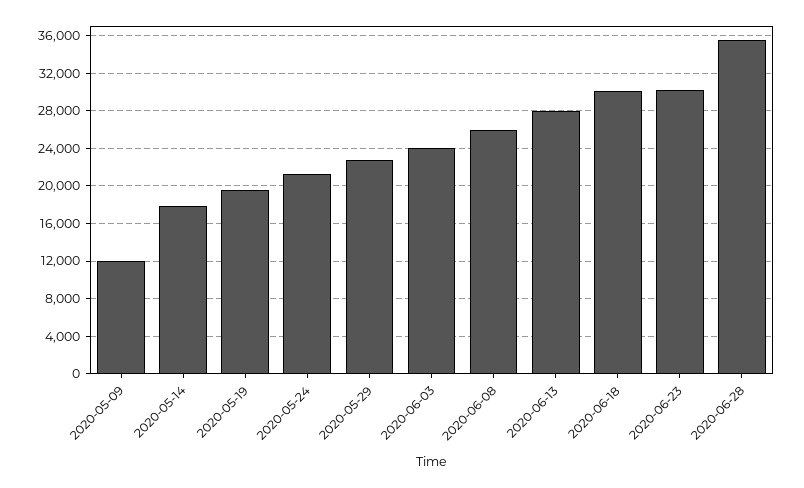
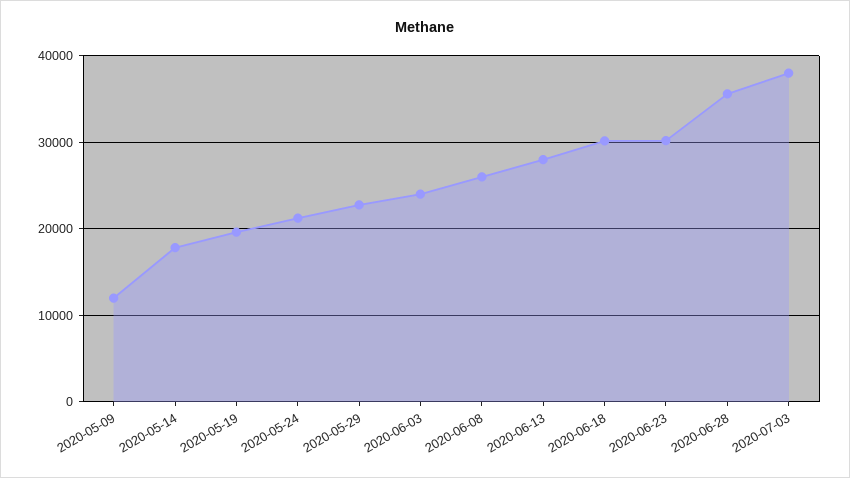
2020-07-03: none -> 38000

